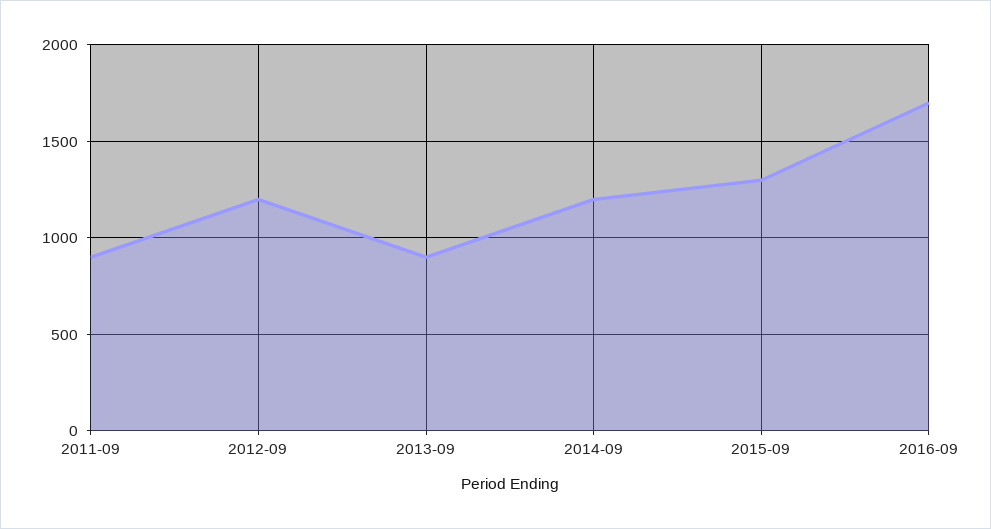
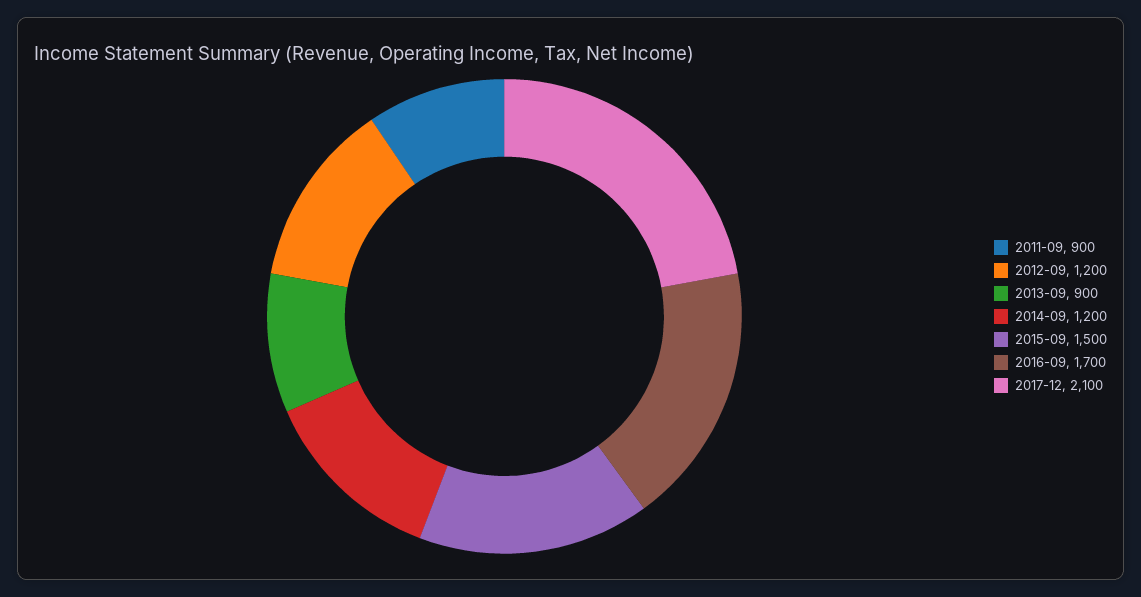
2015-09: 1300 -> 1500
2017-12: none -> 2100

